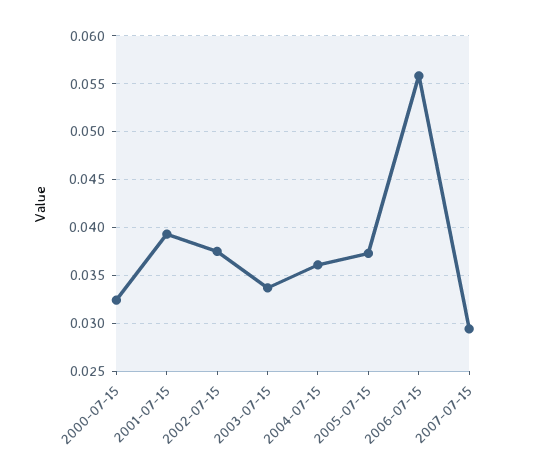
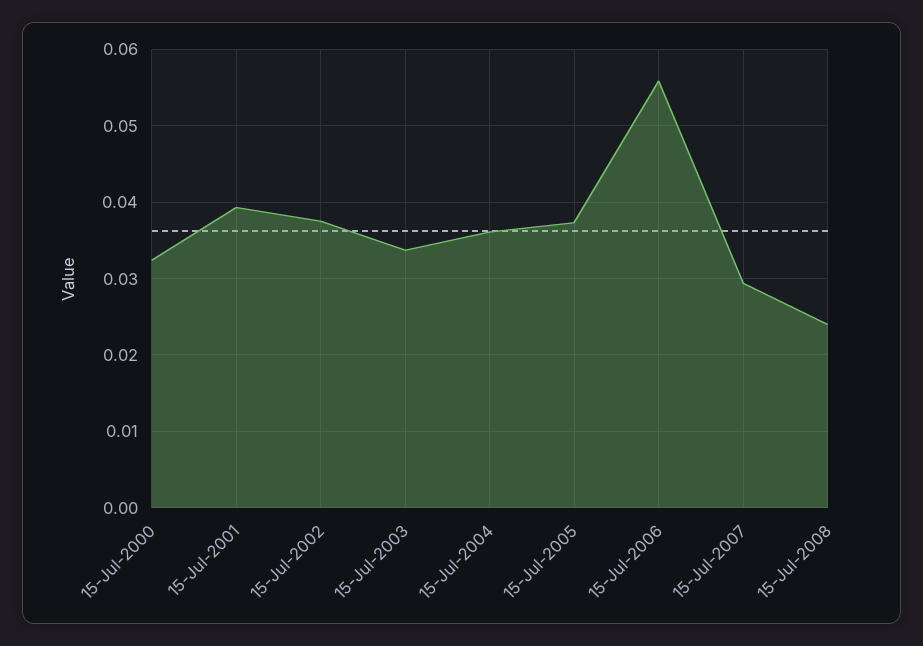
15-Jul-2008: none -> 0.024

